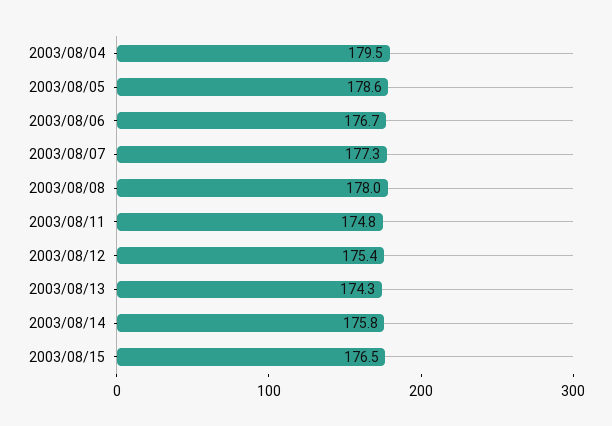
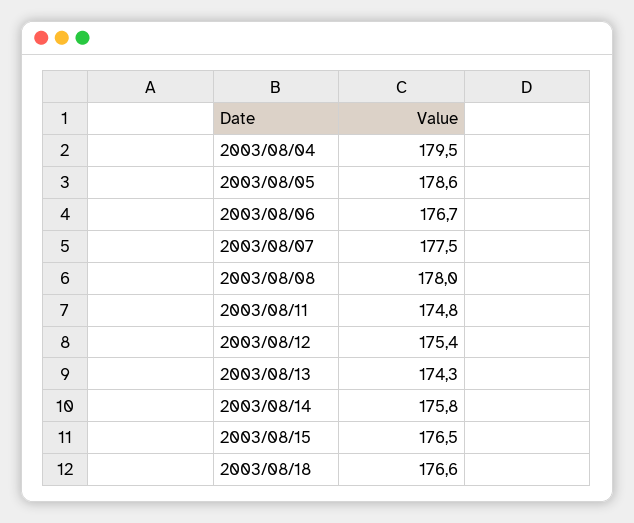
2003/08/07: 177.3 -> 177.5
2003/08/18: none -> 176.6

